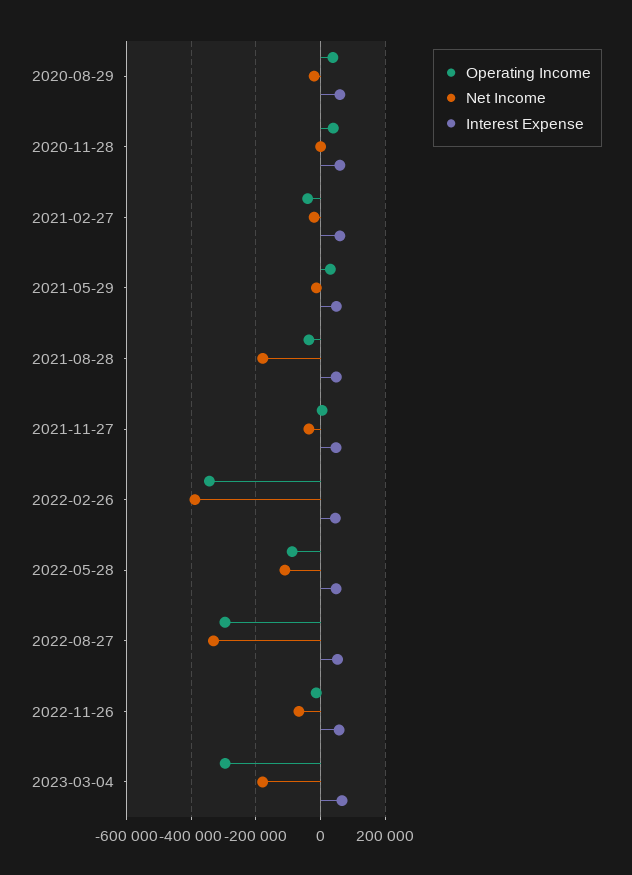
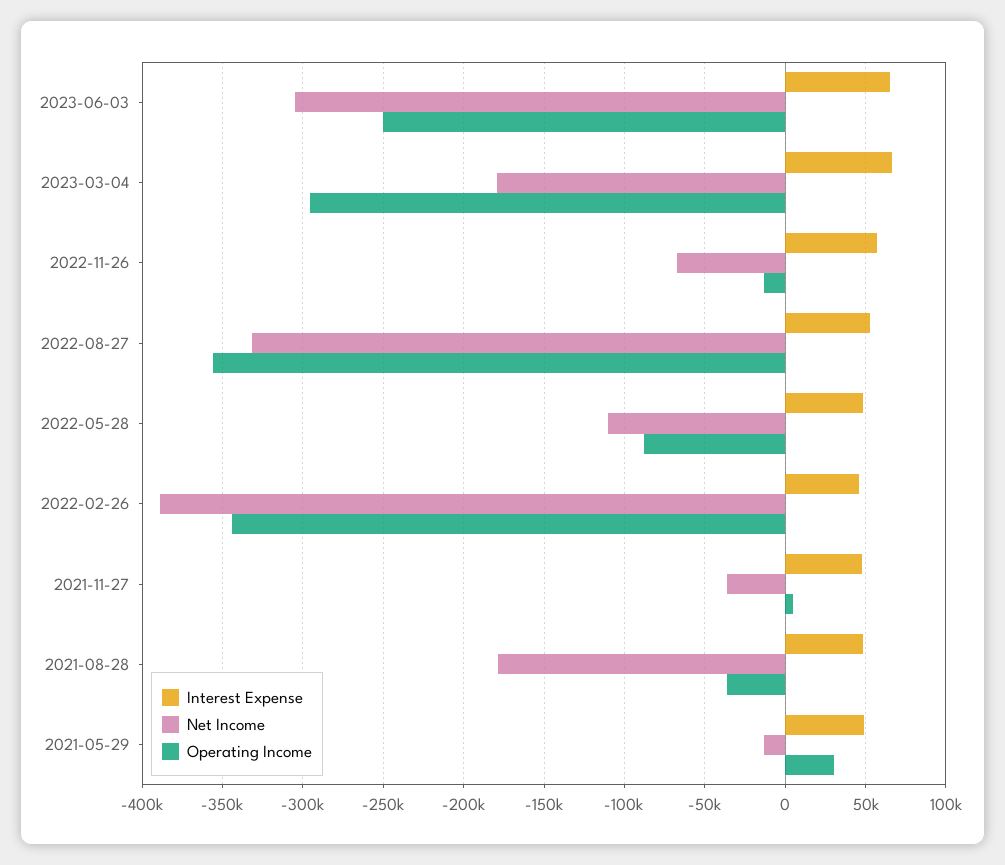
Operating Income, 2020-08-29: 40000 -> none
Net Income, 2020-08-29: -20000 -> none
Interest Expense, 2020-08-29: 60000 -> none
Operating Income, 2020-11-28: 40000 -> none
Net Income, 2020-11-28: 0 -> none
Interest Expense, 2020-11-28: 60000 -> none
Operating Income, 2021-02-27: -40000 -> none
Net Income, 2021-02-27: -20000 -> none
Interest Expense, 2021-02-27: 60000 -> none
Operating Income, 2022-08-27: -300000 -> -355000
Interest Expense, 2023-06-03: none -> 65000
Net Income, 2023-06-03: none -> -305000
Operating Income, 2023-06-03: none -> -250000

